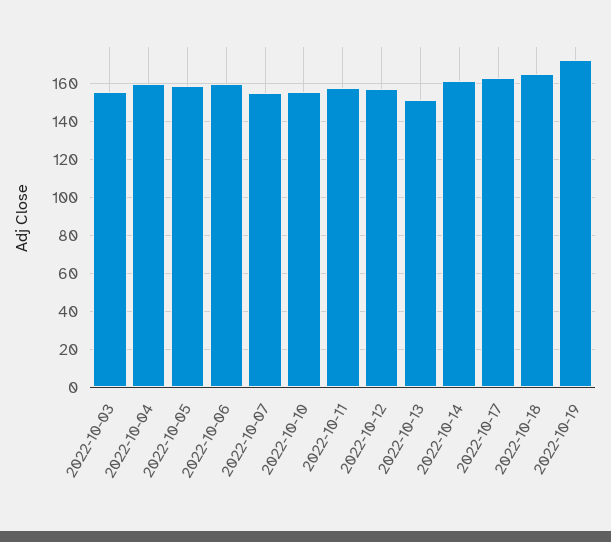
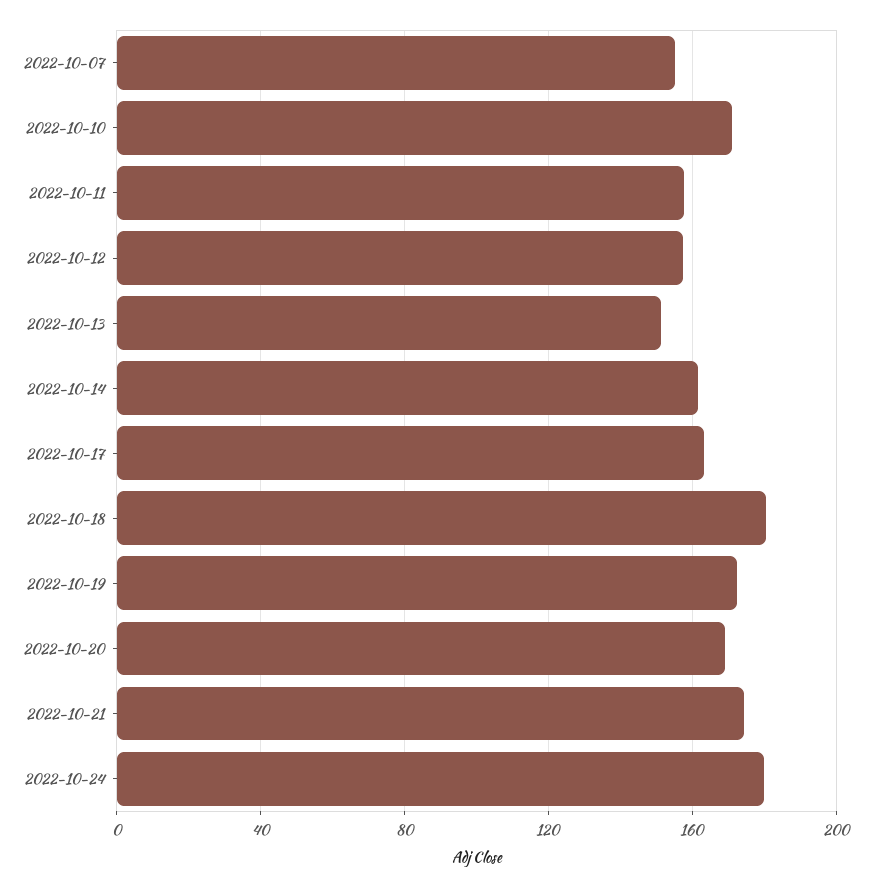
2022-10-03: 155 -> none
2022-10-04: 160 -> none
2022-10-05: 160 -> none
2022-10-06: 160 -> none
2022-10-10: 155 -> 170
2022-10-18: 165 -> 180
2022-10-20: none -> 170
2022-10-21: none -> 175
2022-10-24: none -> 180

